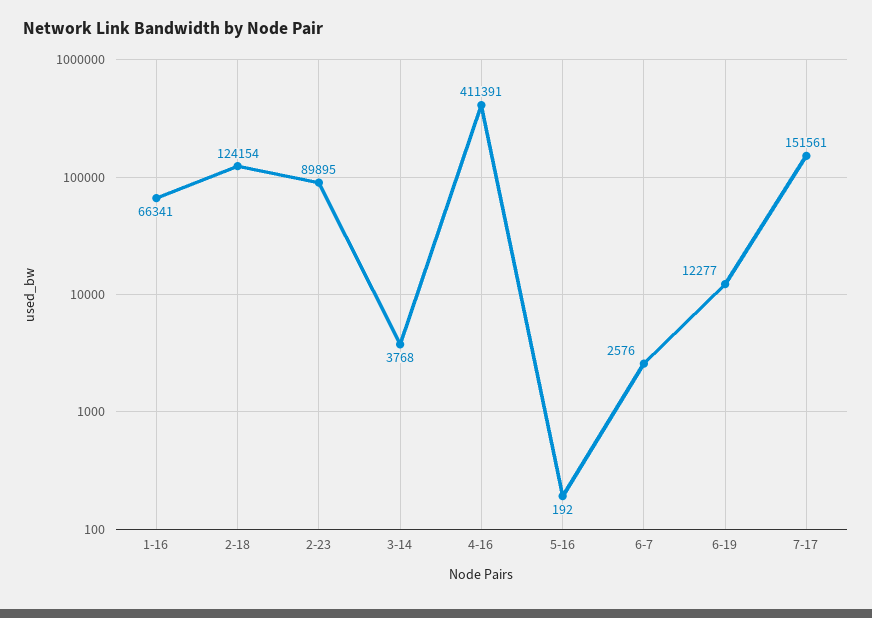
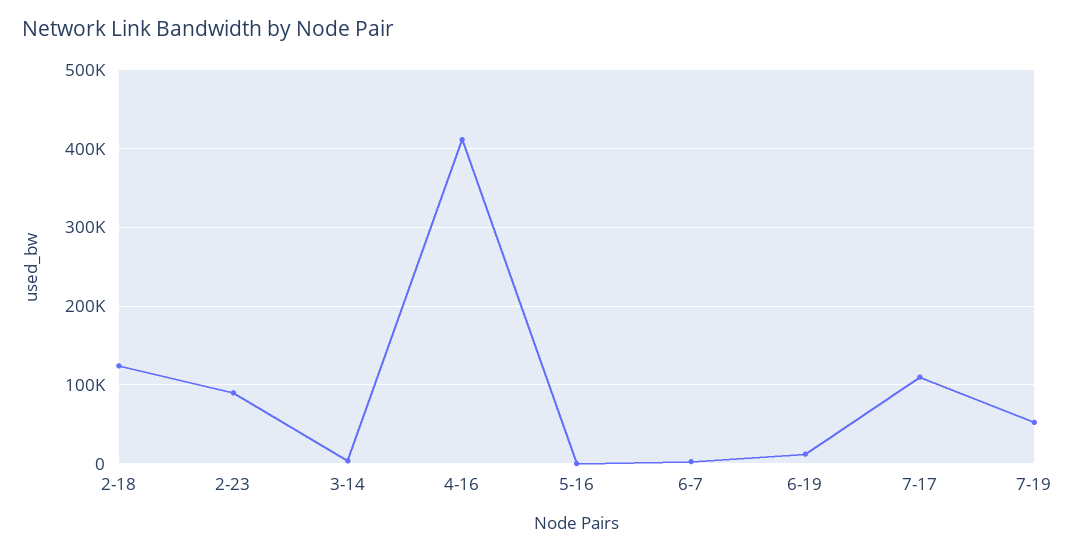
1-16: 66341 -> none
7-17: 151561 -> 110000
7-19: none -> 50000

